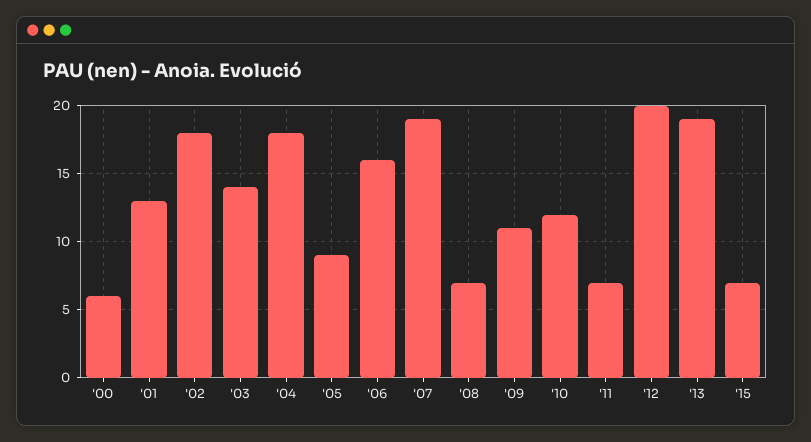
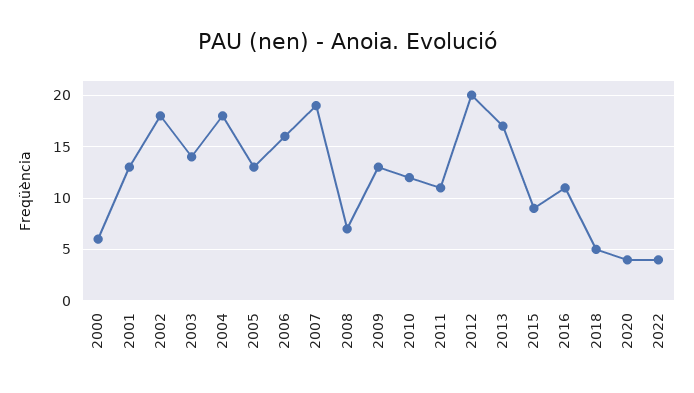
'05: 9 -> 13
'09: 11 -> 13
'11: 7 -> 11
'13: 19 -> 17
'15: 7 -> 9
2016: none -> 11
2018: none -> 5
2020: none -> 4
2022: none -> 4

